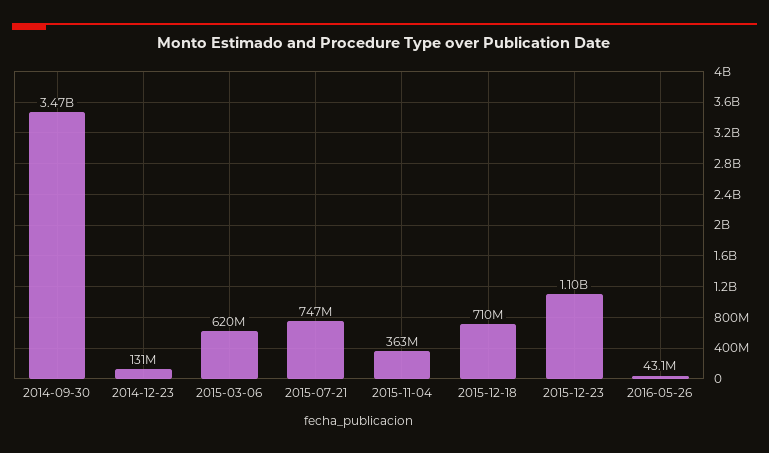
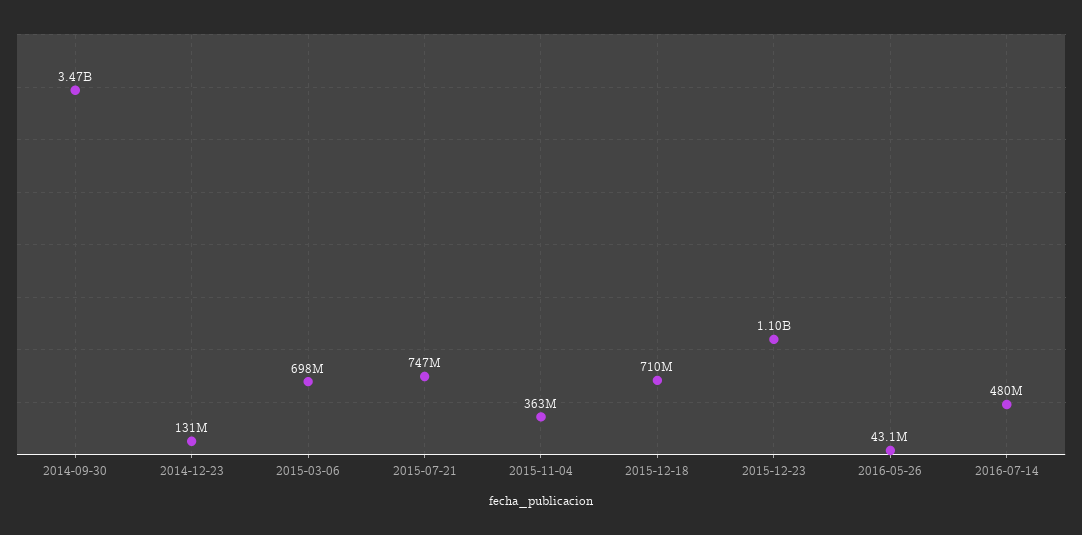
2015-03-06: 620000000 -> 698000000
2016-07-14: none -> 480000000

